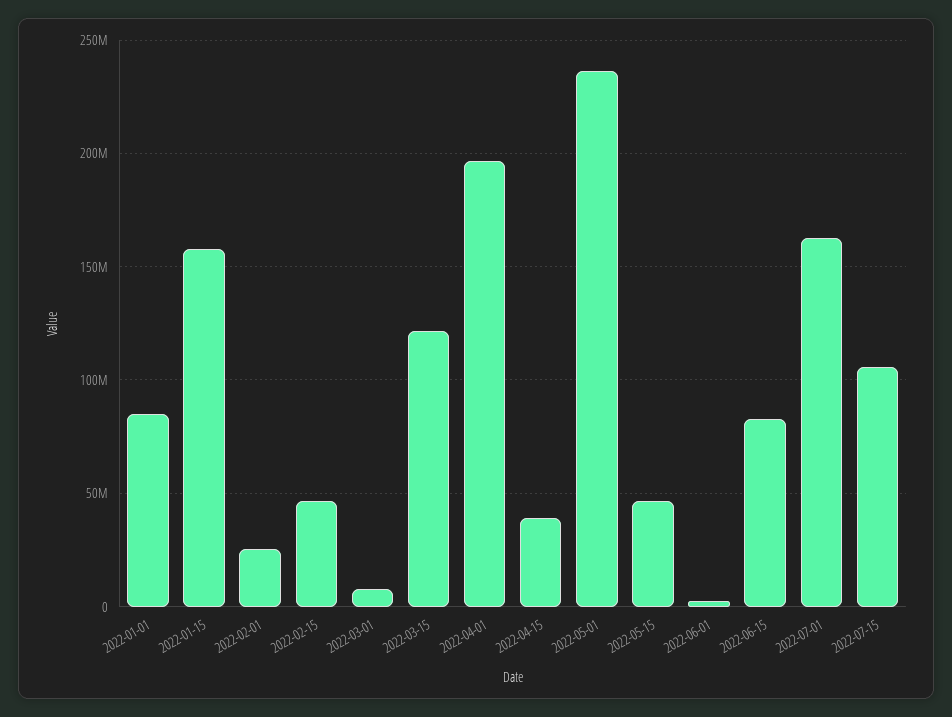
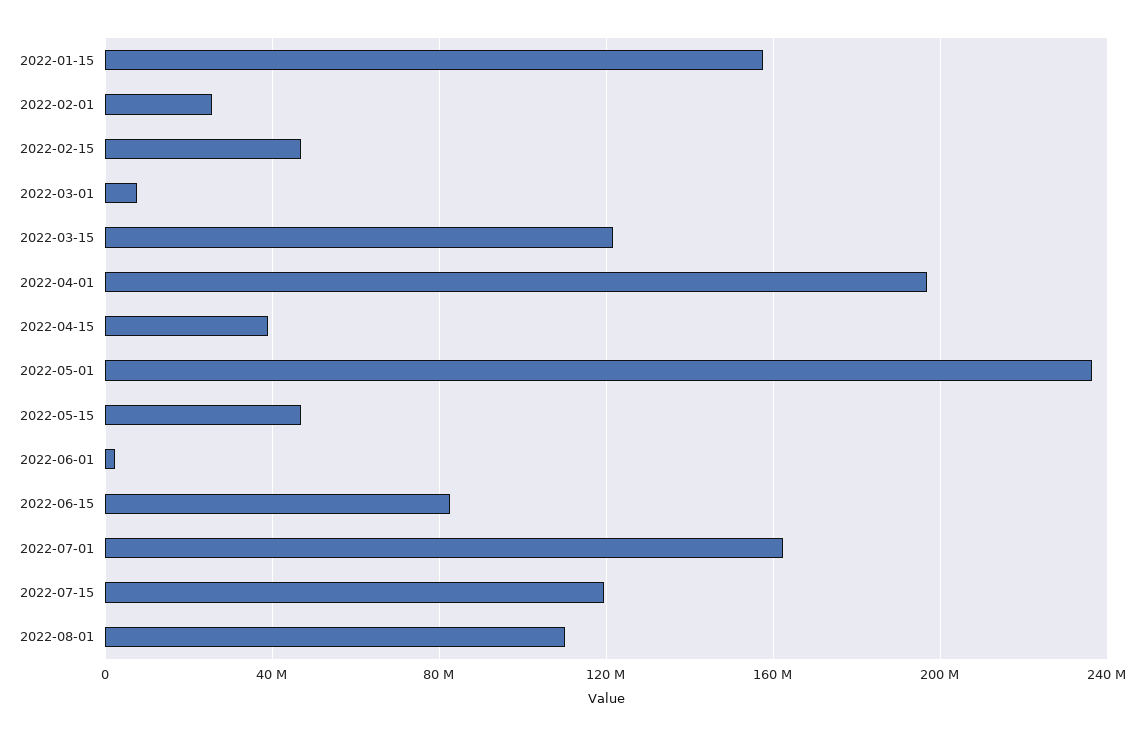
2022-01-01: 85000000 -> none
2022-07-15: 105000000 -> 120000000
2022-08-01: none -> 110000000

